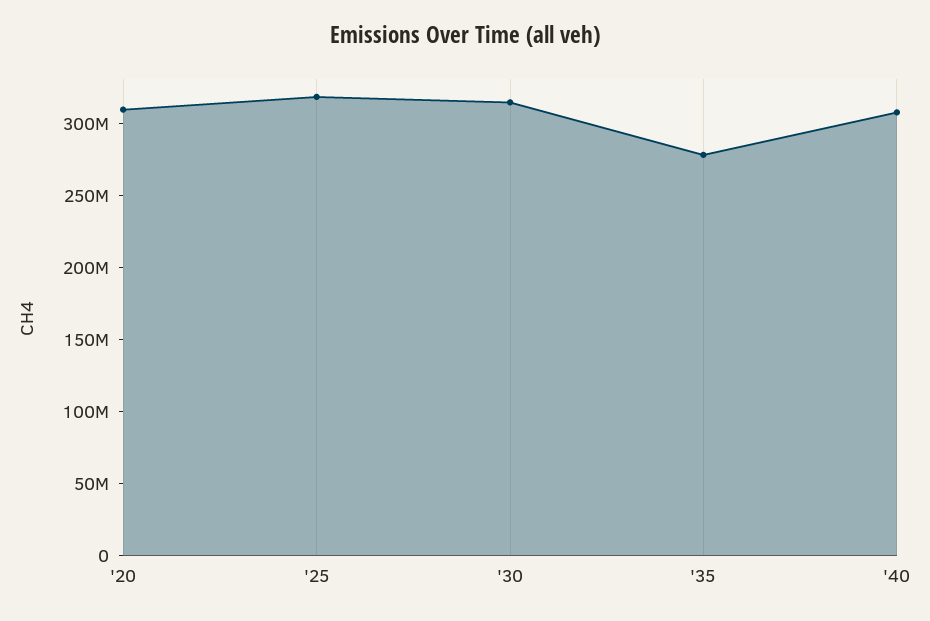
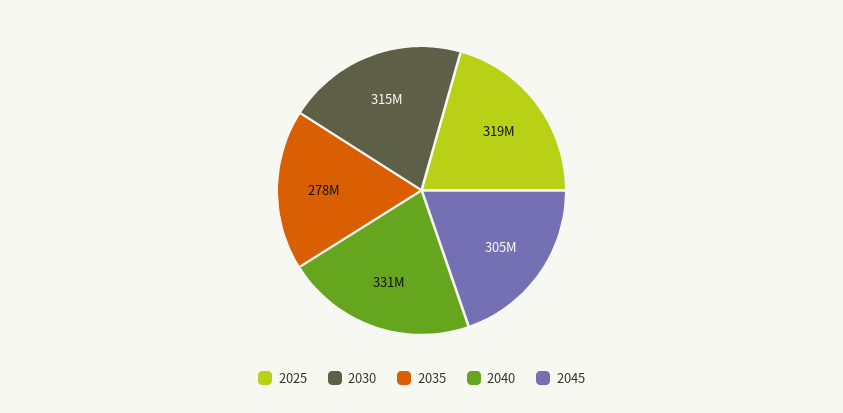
'20: 310000000 -> none
'40: 310000000 -> 331000000
2045: none -> 305000000

